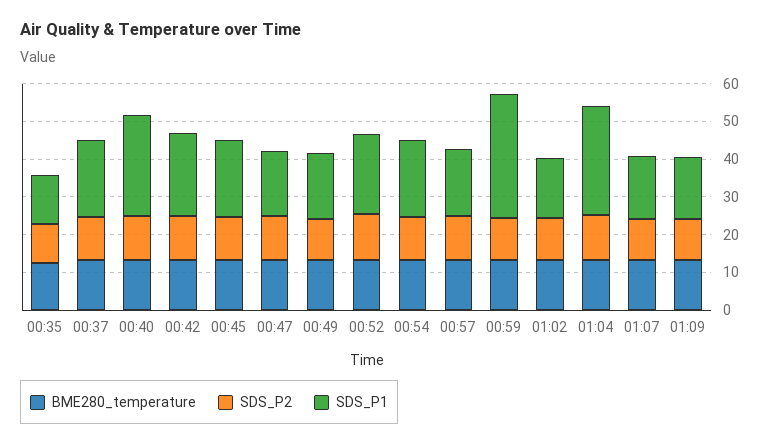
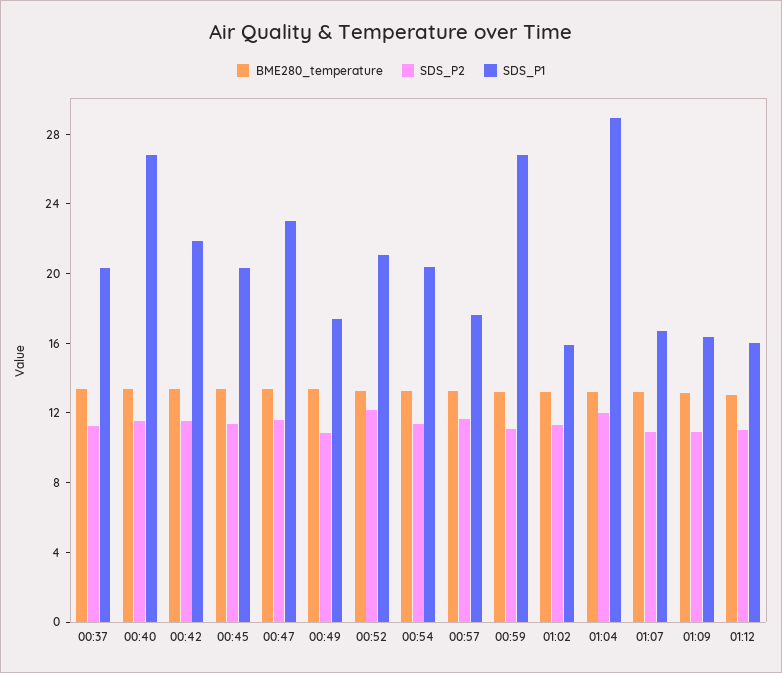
BME280_temperature, 00:35: 12.5 -> none
SDS_P2, 00:35: 10 -> none
SDS_P1, 00:35: 12.5 -> none
SDS_P1, 00:47: 17.5 -> 23
SDS_P1, 00:59: 32.5 -> 27
BME280_temperature, 01:12: none -> 13
SDS_P2, 01:12: none -> 11
SDS_P1, 01:12: none -> 16

